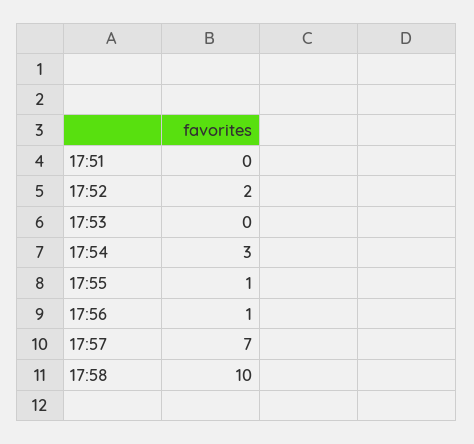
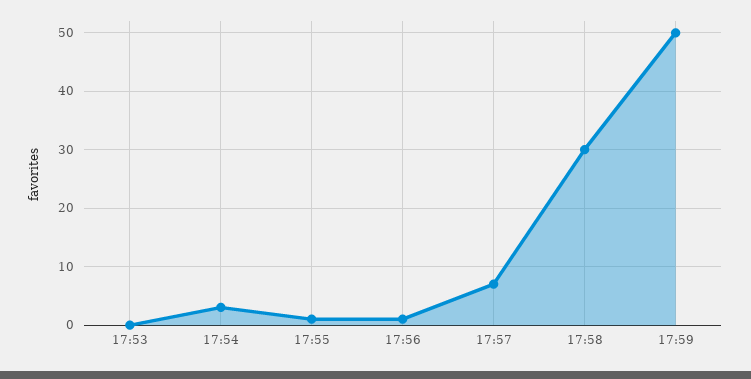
17:51: 0 -> none
17:52: 2 -> none
17:58: 10 -> 30
17:59: none -> 50

